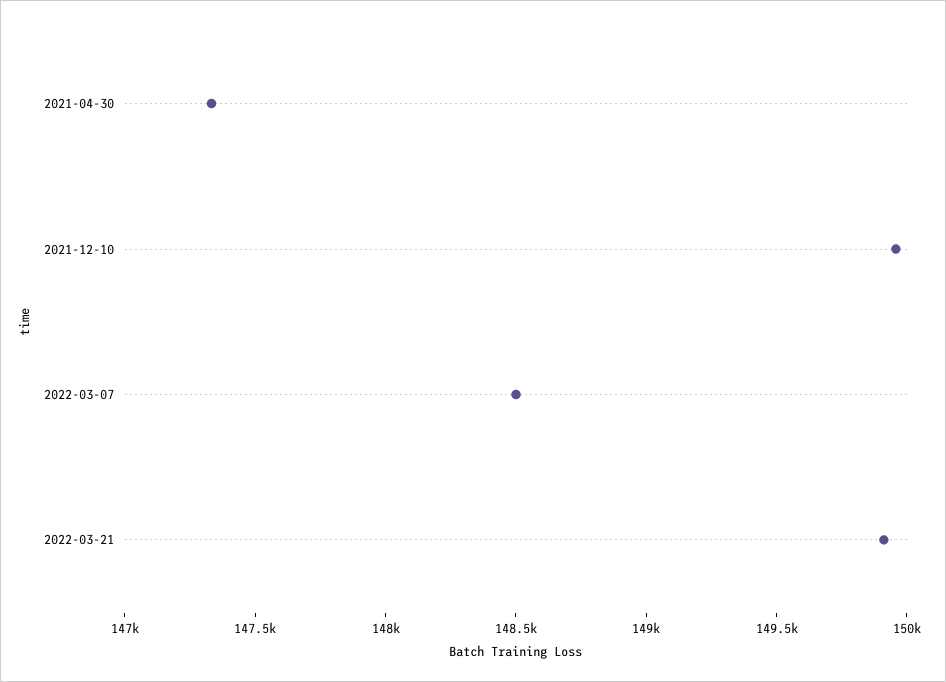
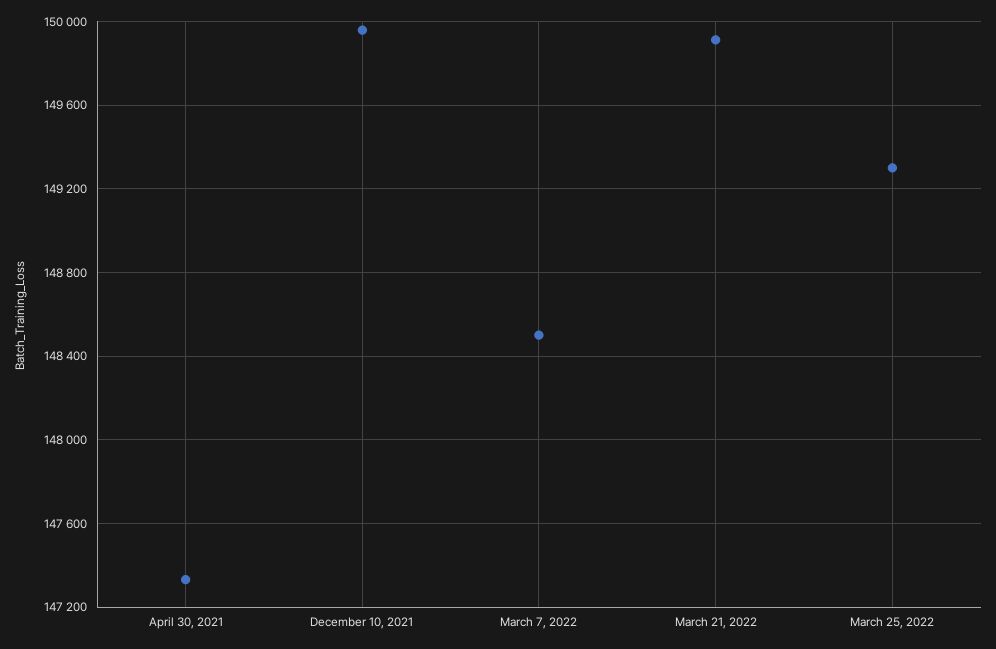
March 25, 2022: none -> 149300

